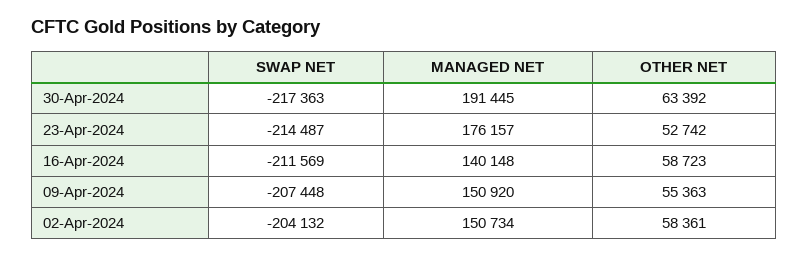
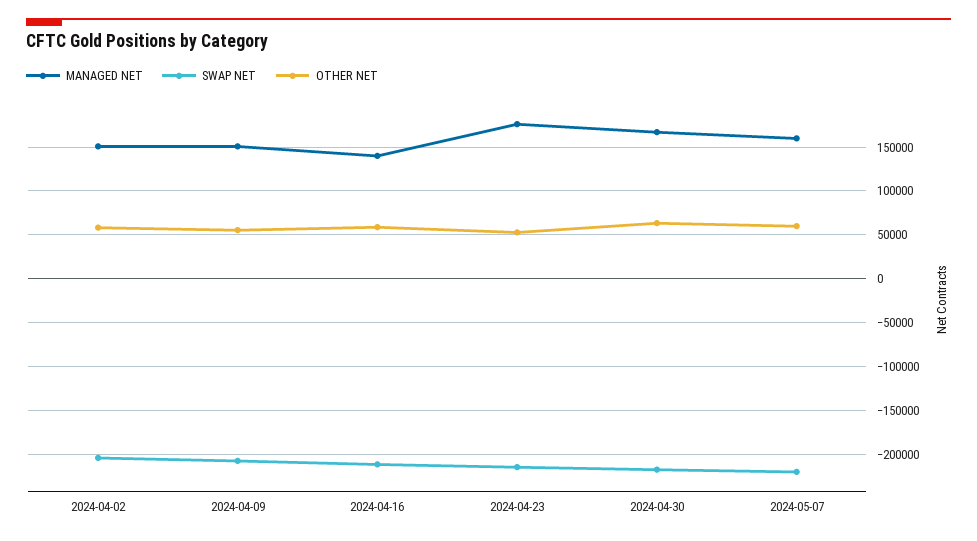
MANAGED NET, 30-Apr-2024: 191445 -> 170000
MANAGED NET, 2024-05-07: none -> 160000
SWAP NET, 2024-05-07: none -> -220000
OTHER NET, 2024-05-07: none -> 60000

